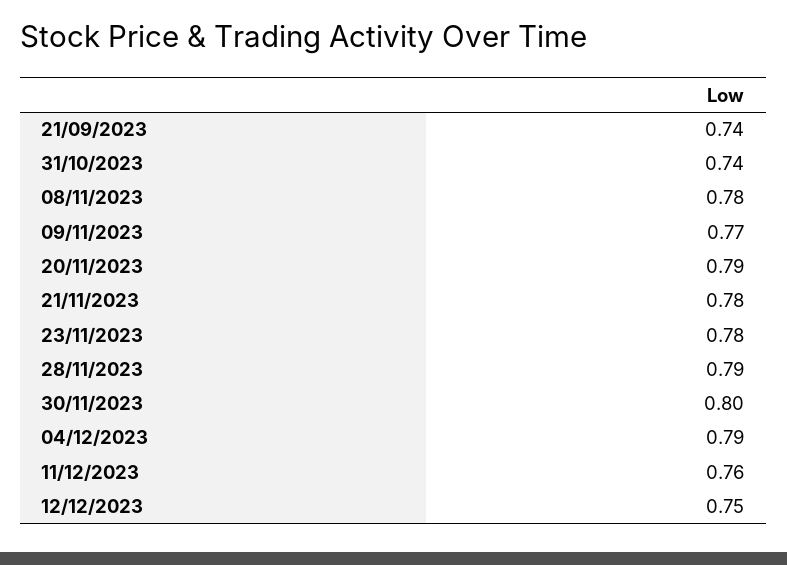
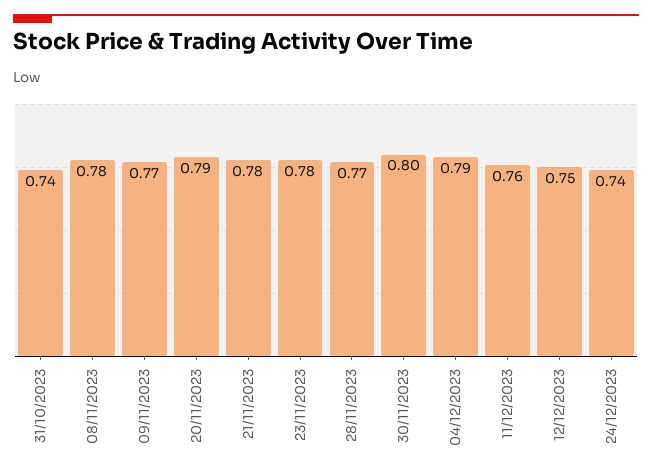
21/09/2023: 0.74 -> none
28/11/2023: 0.79 -> 0.77
24/12/2023: none -> 0.74

